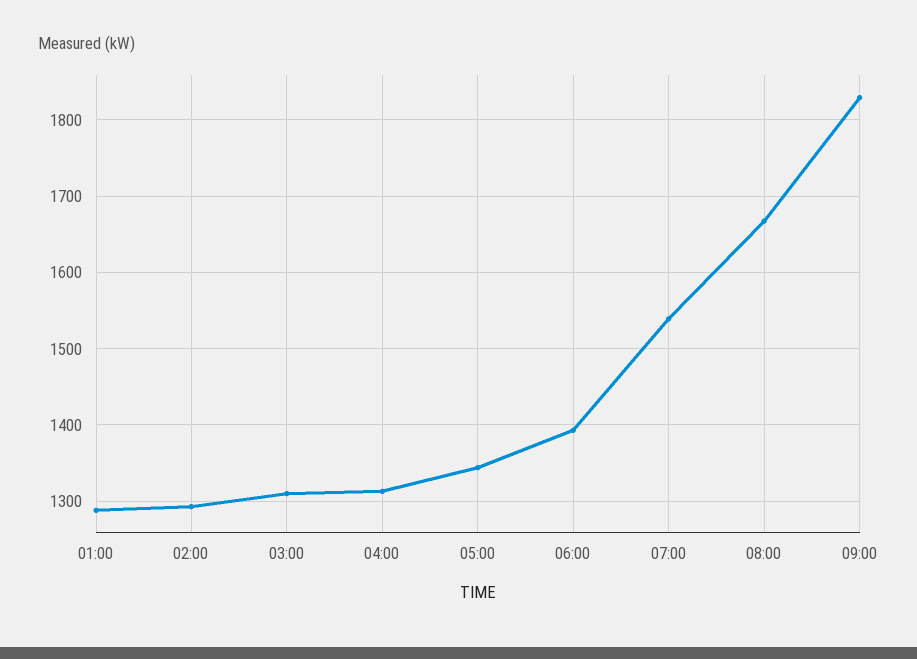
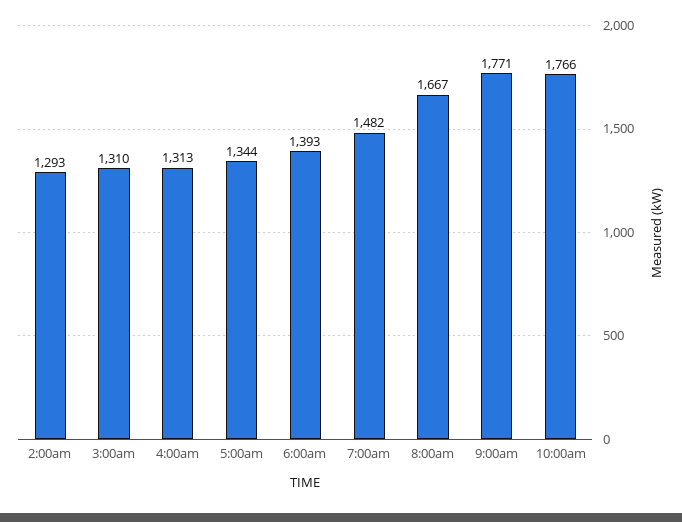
01:00: 1290 -> none
07:00: 1540 -> 1482
09:00: 1830 -> 1771
10:00am: none -> 1766

